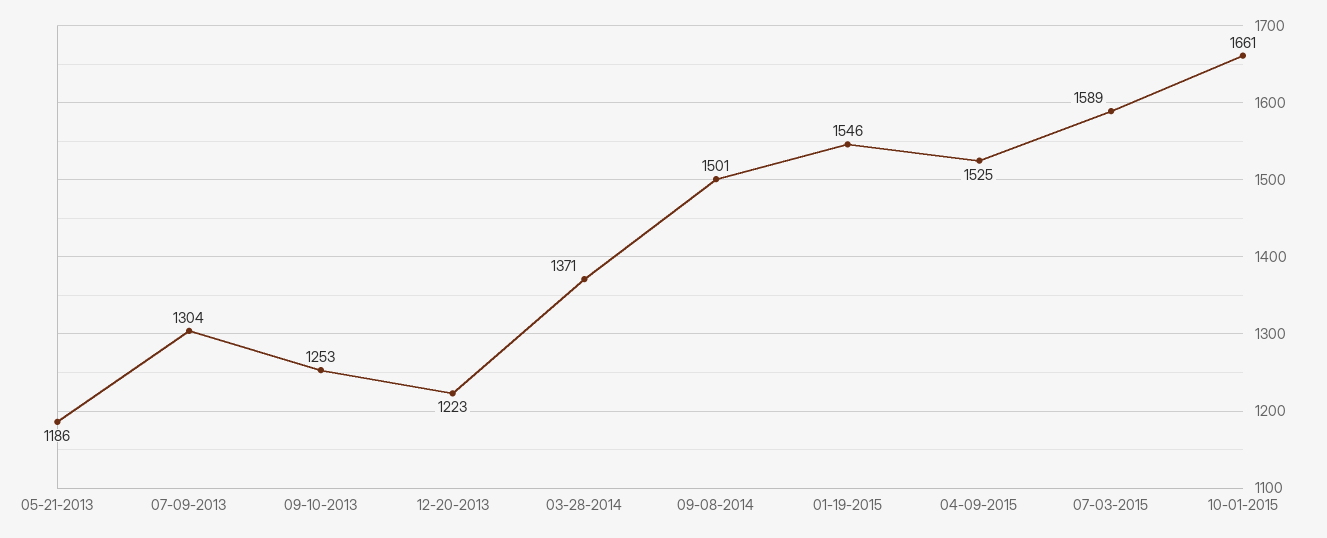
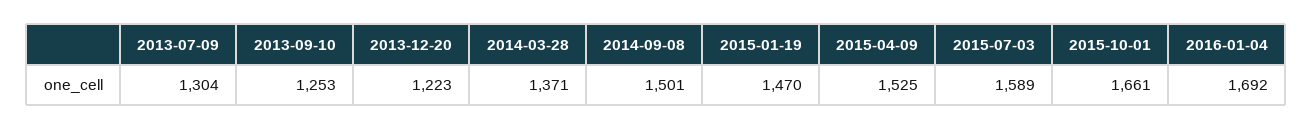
05-21-2013: 1186 -> none
01-19-2015: 1546 -> 1470
2016-01-04: none -> 1692

